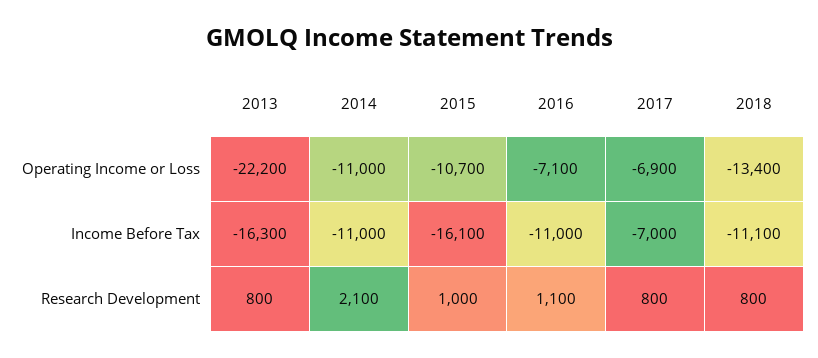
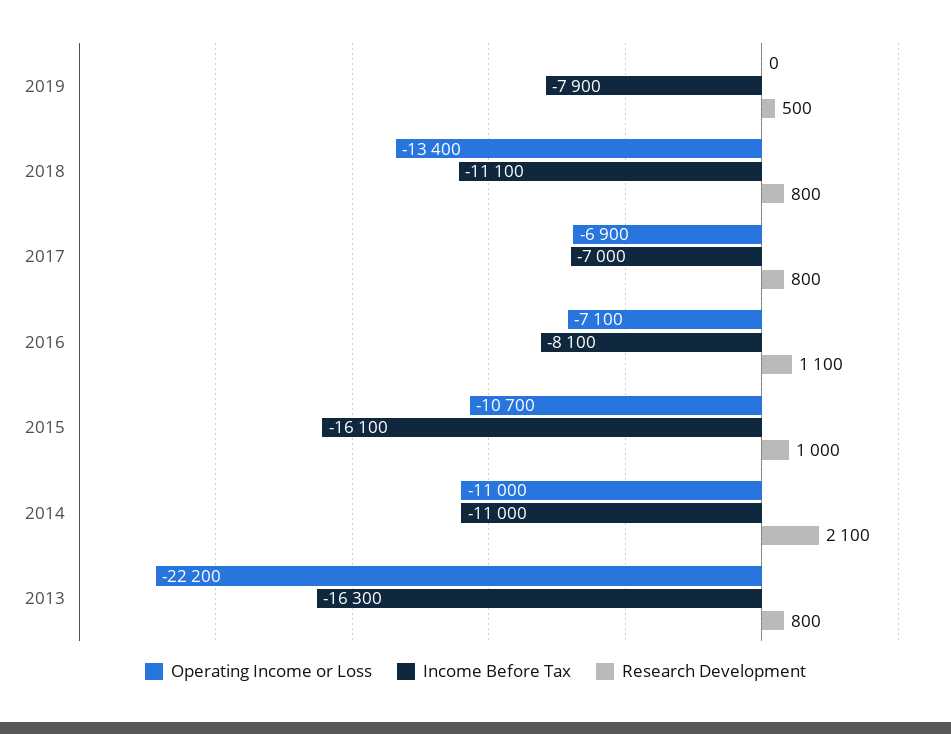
Income Before Tax, 2016: -11000 -> -8100
Operating Income or Loss, 2019: none -> 0
Income Before Tax, 2019: none -> -7900
Research Development, 2019: none -> 500

